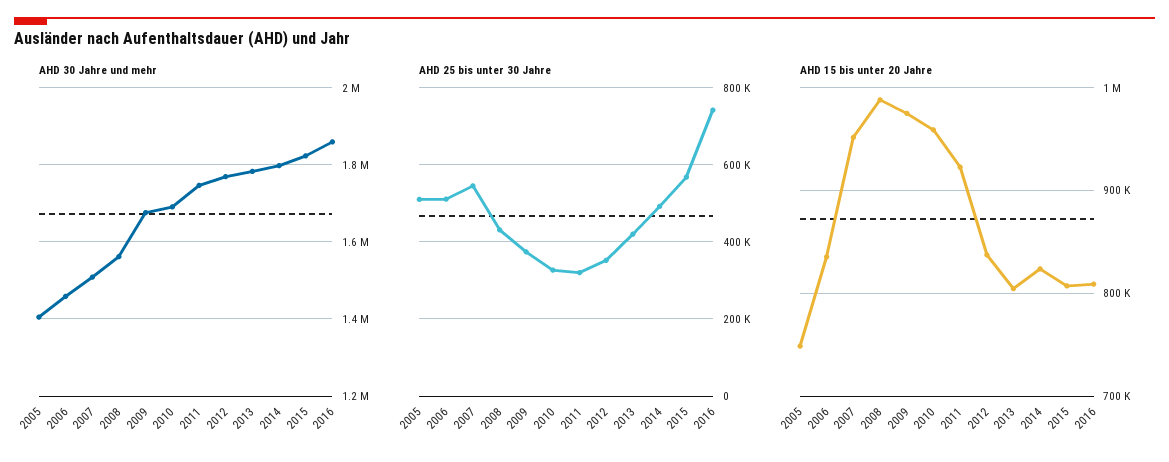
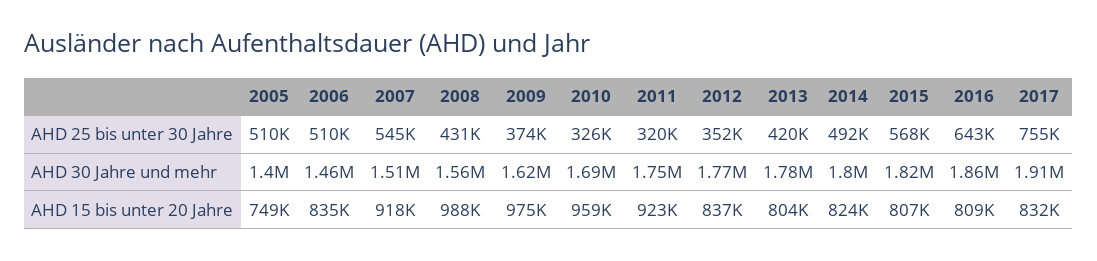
AHD 30 Jahre und mehr, 2009: 1680000 -> 1620000
AHD 25 bis unter 30 Jahre, 2016: 740000 -> 643000
AHD 15 bis unter 20 Jahre, 2007: 950000 -> 918000
AHD 25 bis unter 30 Jahre, 2017: none -> 755000
AHD 30 Jahre und mehr, 2017: none -> 1910000
AHD 15 bis unter 20 Jahre, 2017: none -> 832000

